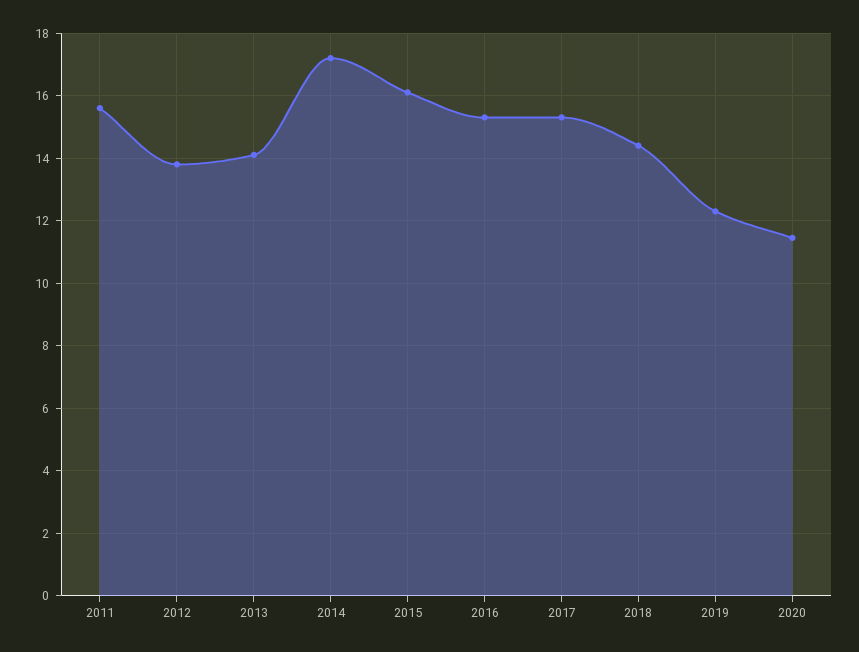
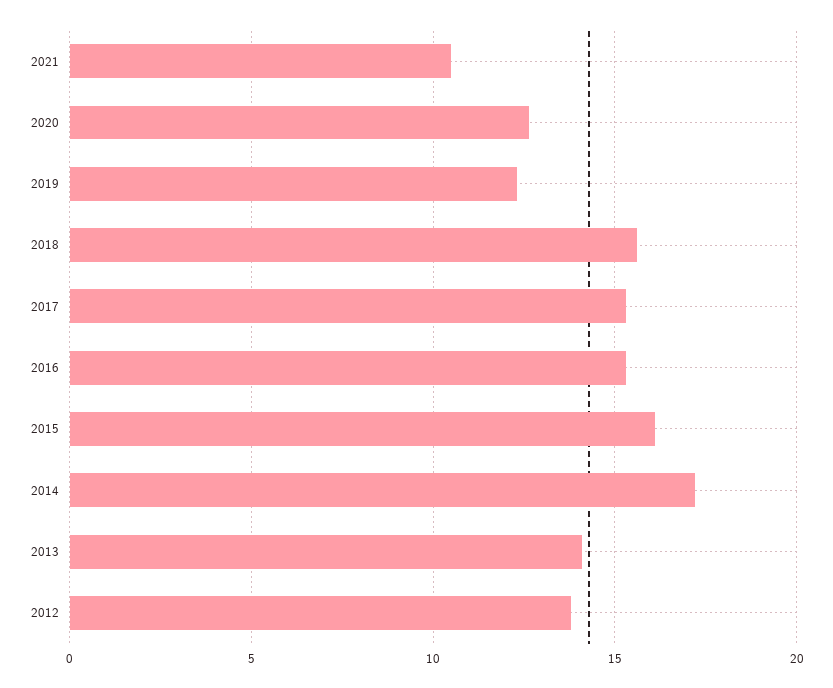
2011: 15.6 -> none
2018: 14.4 -> 15.5
2020: 11.4 -> 12.5
2021: none -> 10.5

